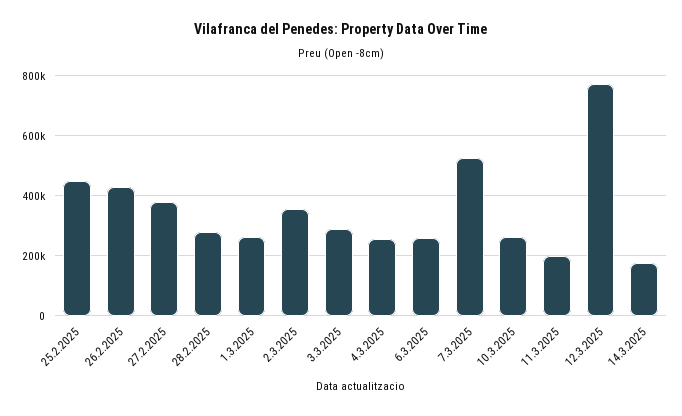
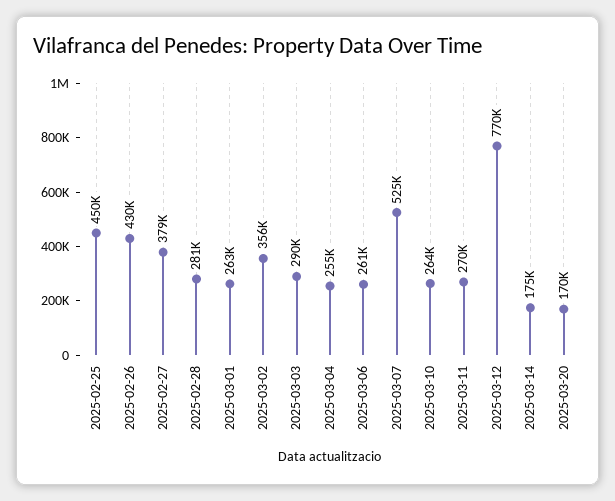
11.3.2025: 200000 -> 270000
2025-03-20: none -> 170000

